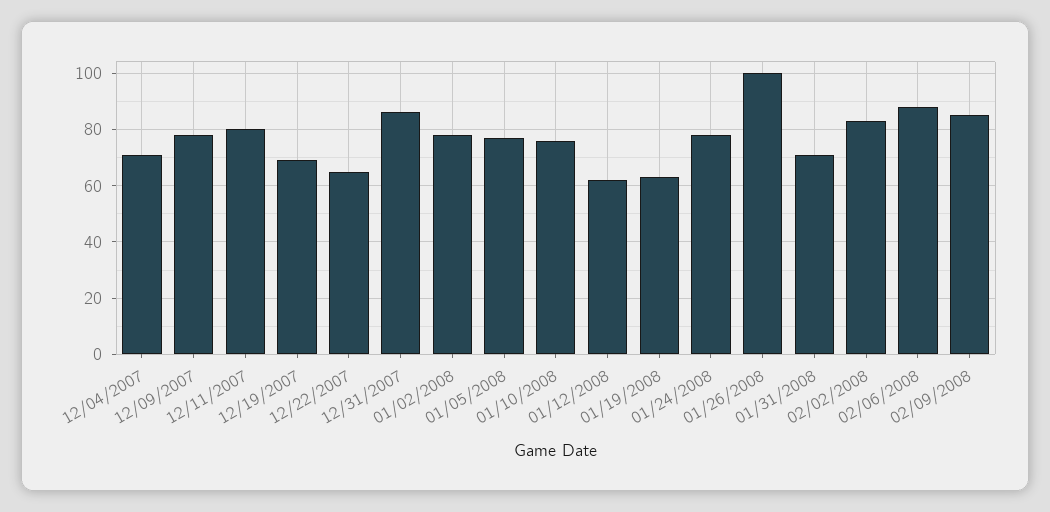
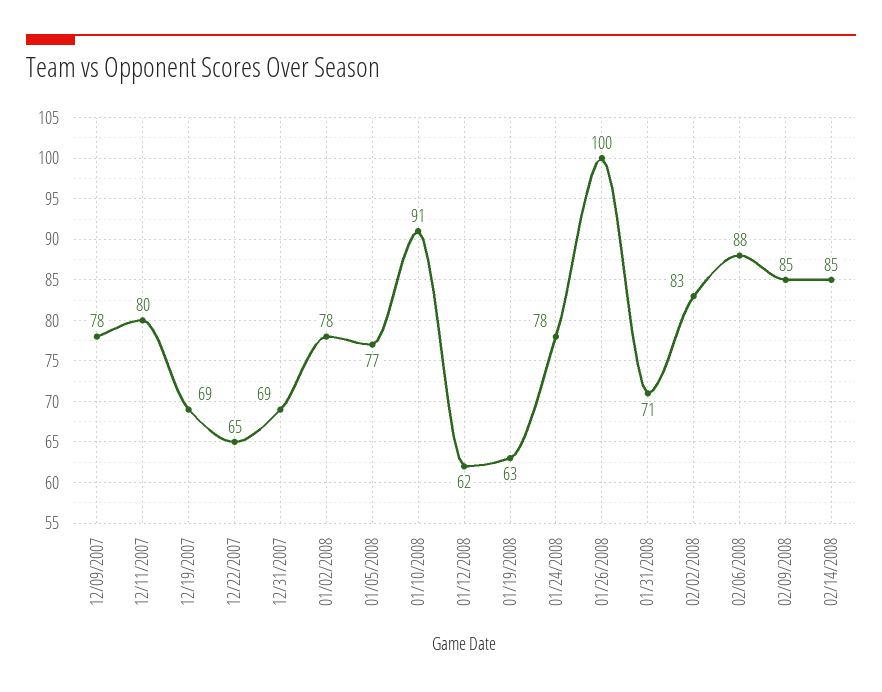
12/04/2007: 70 -> none
12/31/2007: 85 -> 69
01/10/2008: 75 -> 91
02/14/2008: none -> 85

